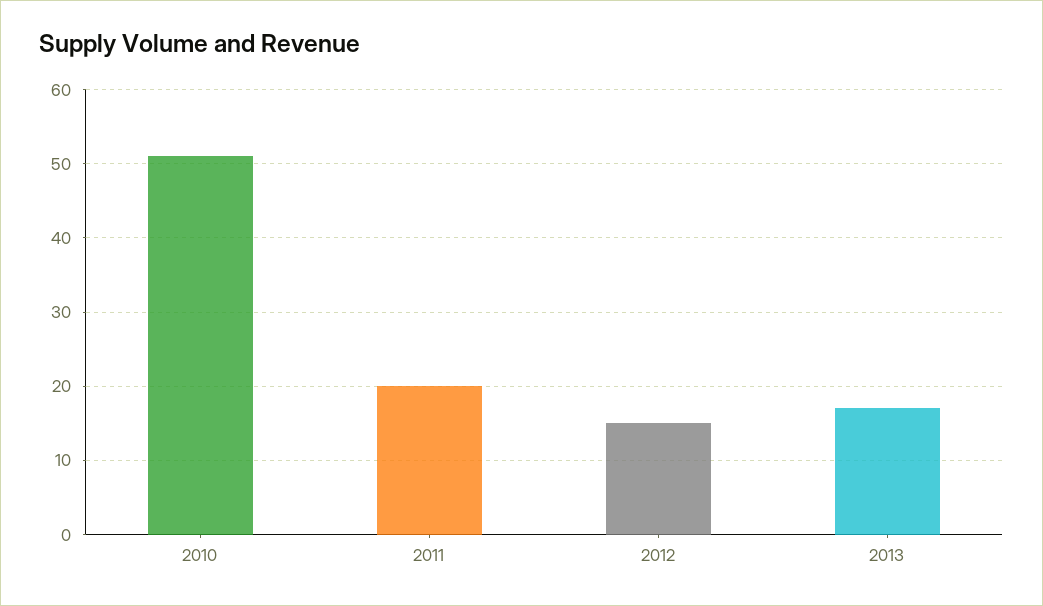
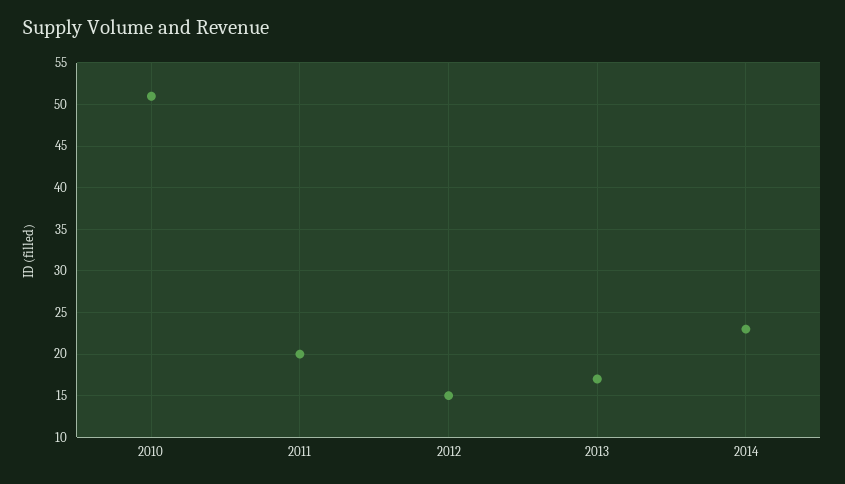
2014: none -> 23

